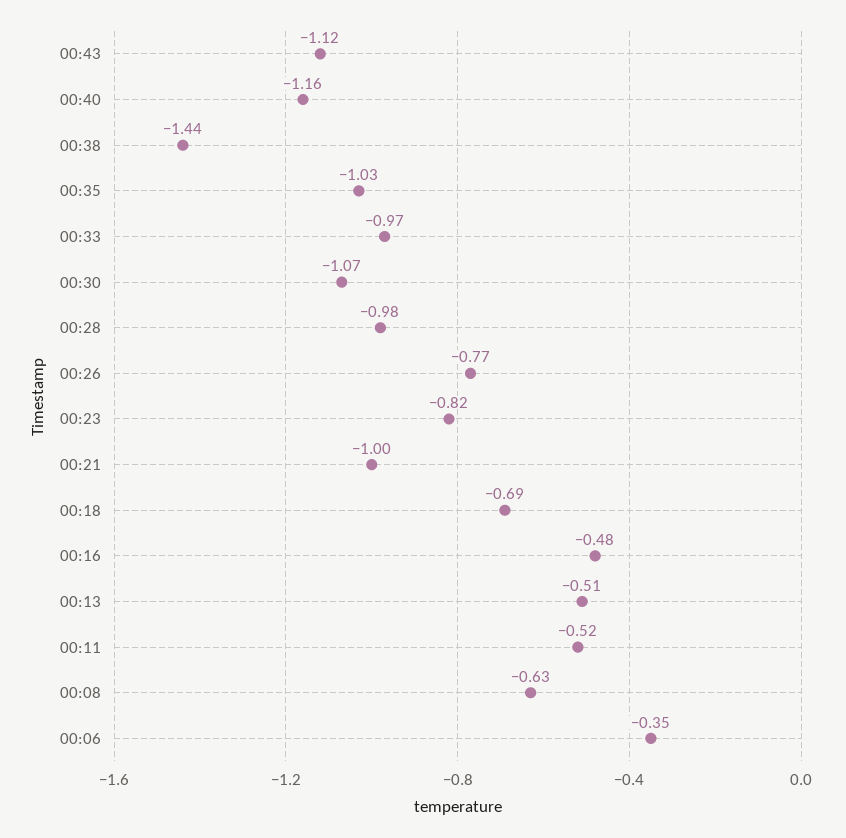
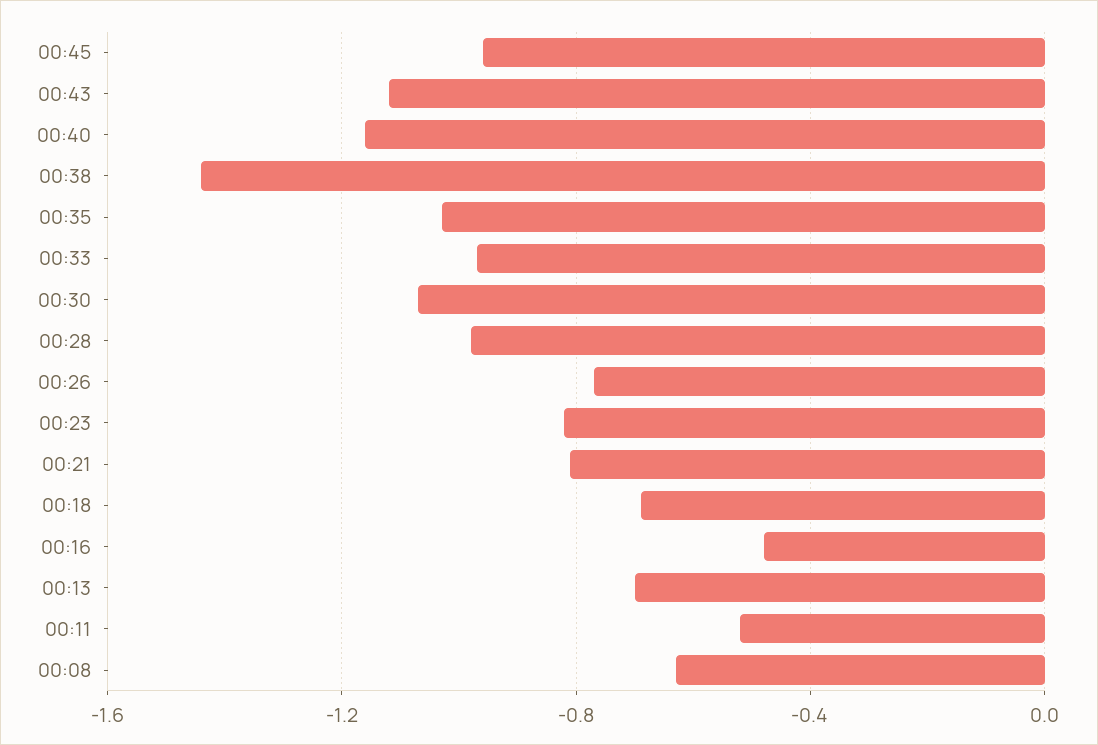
00:21: -1 -> -0.8
00:13: -0.51 -> -0.7
00:06: -0.35 -> none
00:45: none -> -0.95

